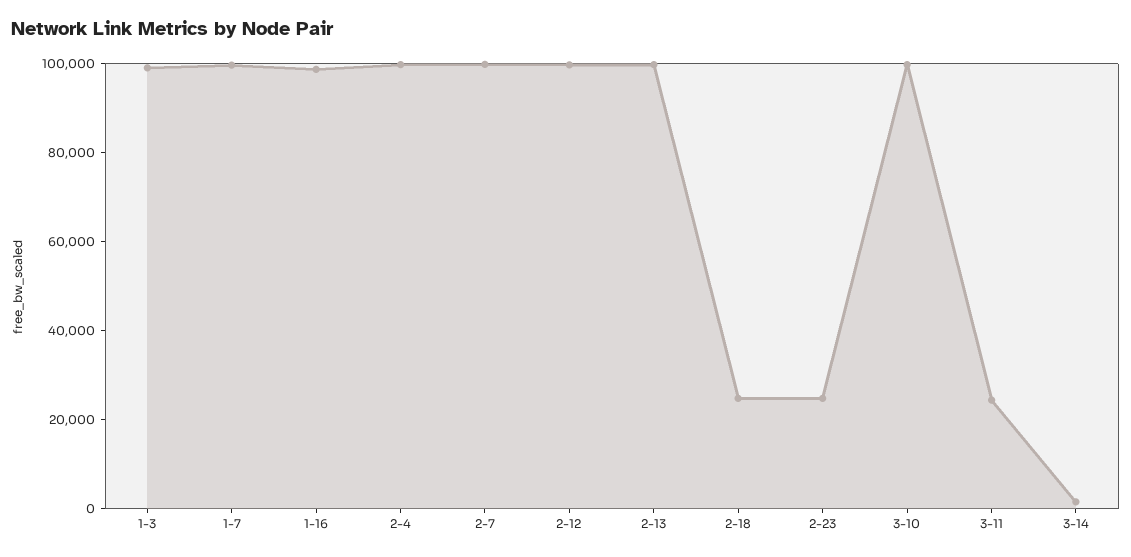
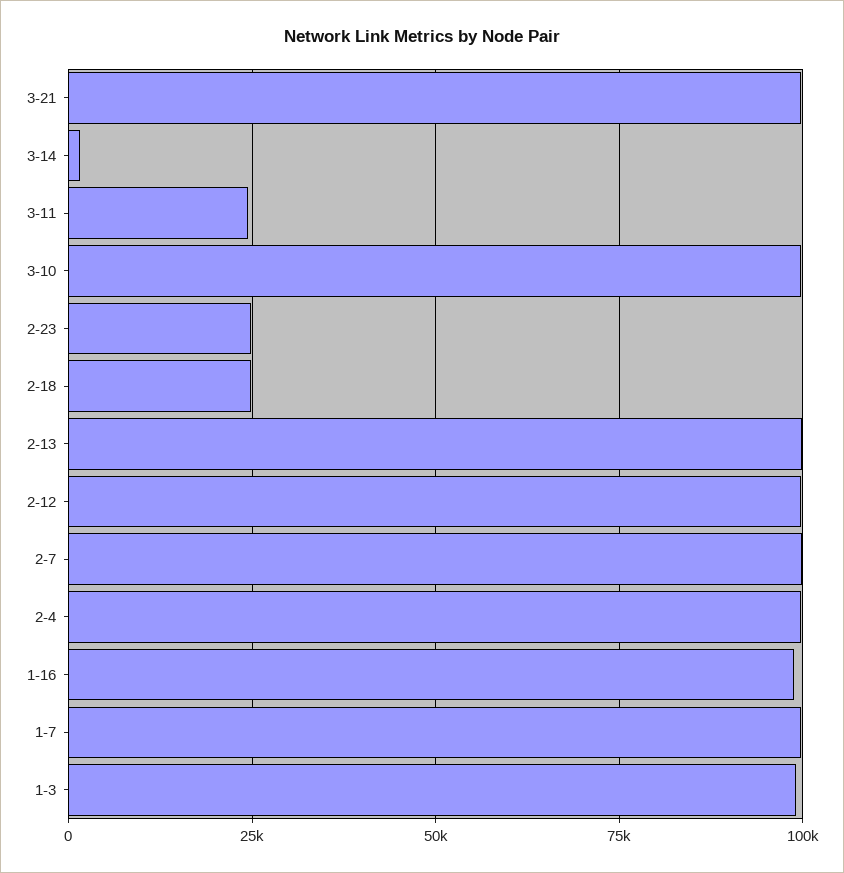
3-21: none -> 100000

